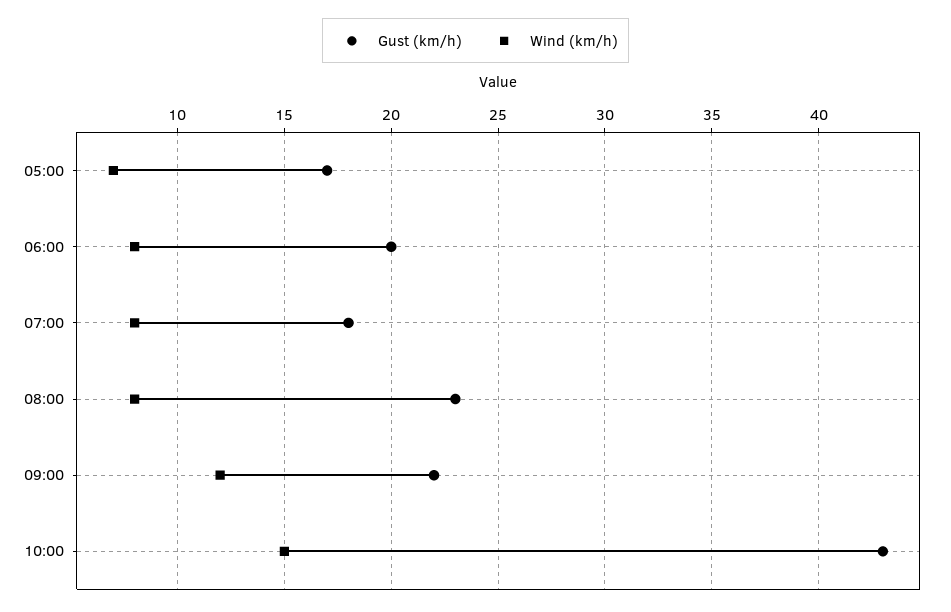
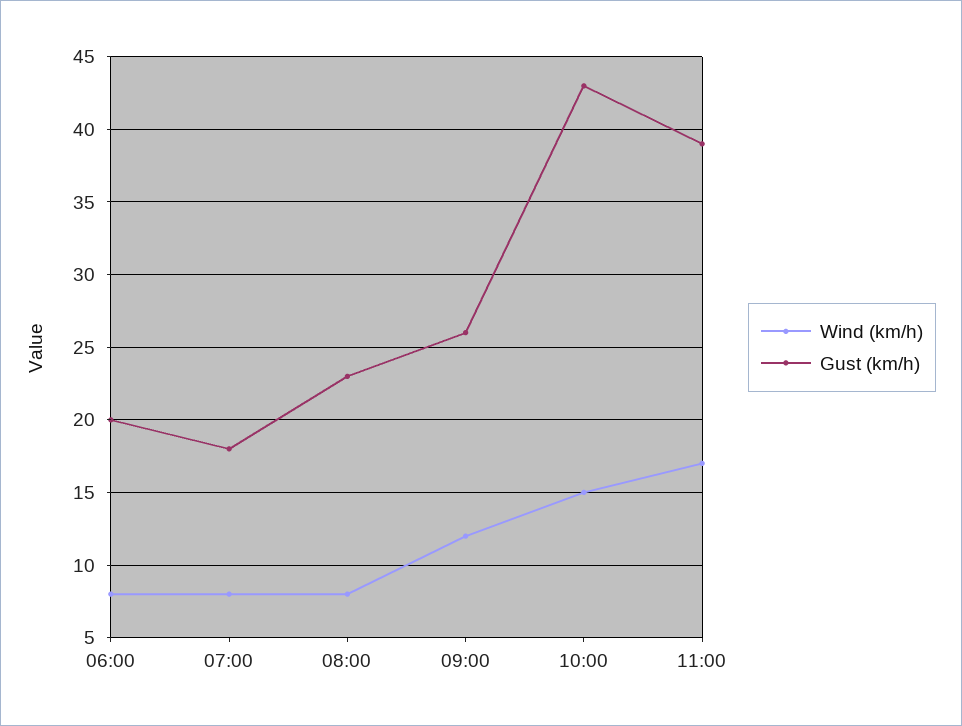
Gust (km/h), 05:00: 17 -> none
Wind (km/h), 05:00: 7 -> none
Gust (km/h), 09:00: 22 -> 26
Wind (km/h), 11:00: none -> 17
Gust (km/h), 11:00: none -> 39

